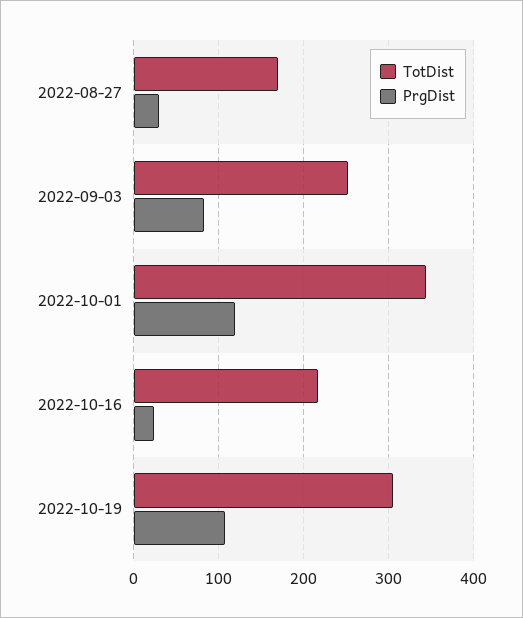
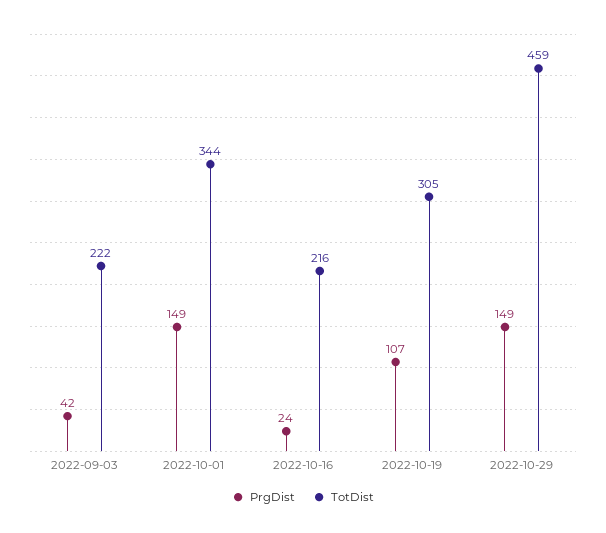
TotDist, 2022-08-27: 170 -> none
PrgDist, 2022-08-27: 30 -> none
TotDist, 2022-09-03: 250 -> 222
PrgDist, 2022-09-03: 80 -> 42
PrgDist, 2022-10-01: 120 -> 149
PrgDist, 2022-10-29: none -> 149
TotDist, 2022-10-29: none -> 459

